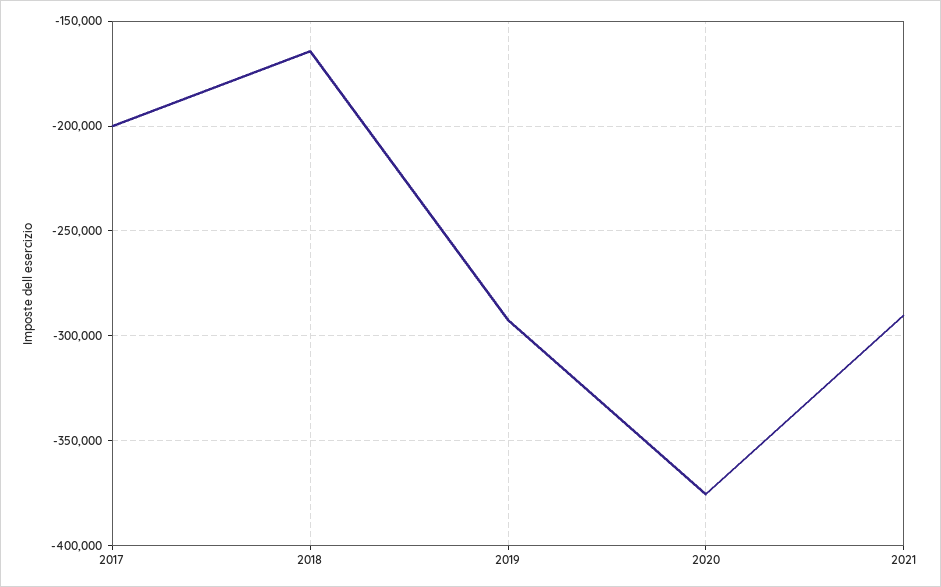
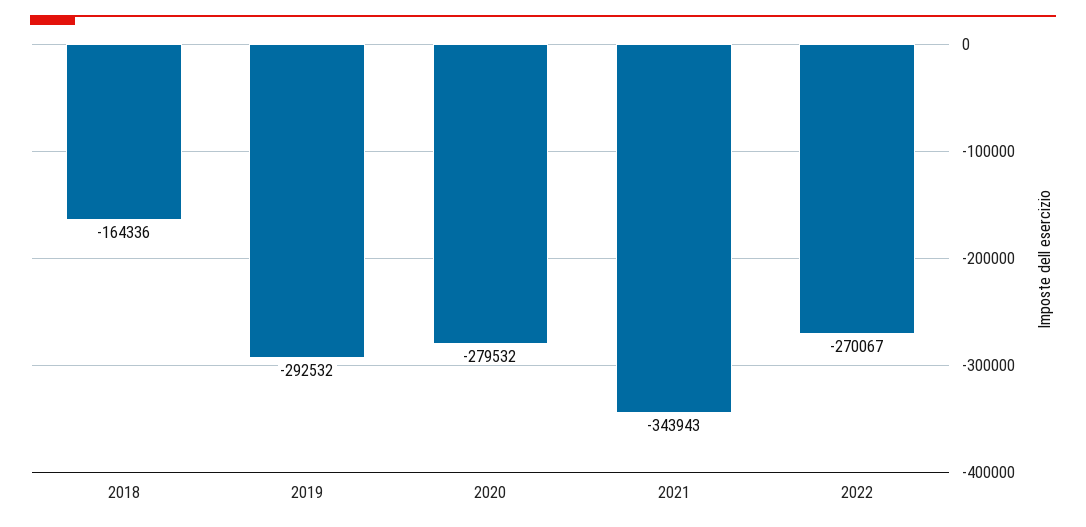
2017: -200000 -> none
2020: -375000 -> -279532
2021: -290000 -> -343943
2022: none -> -270067

